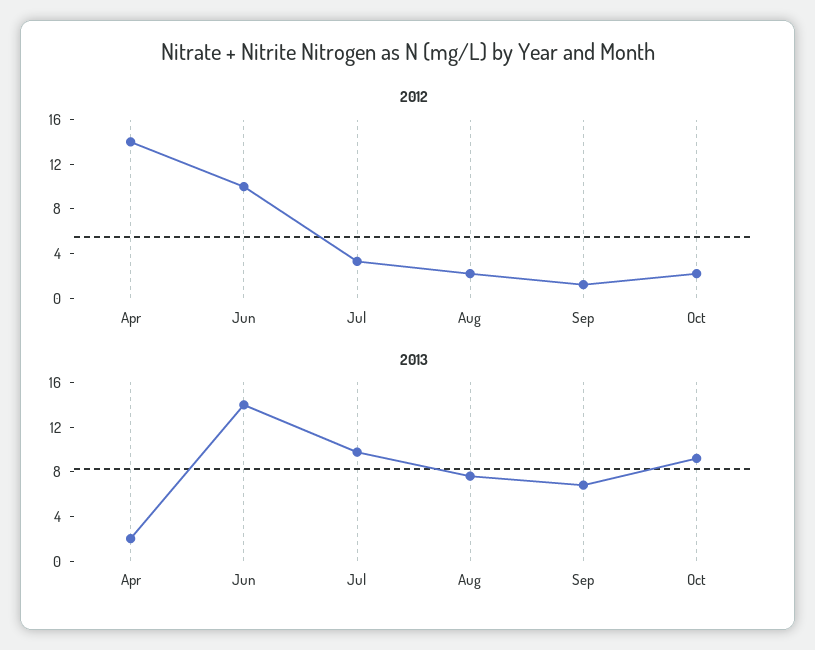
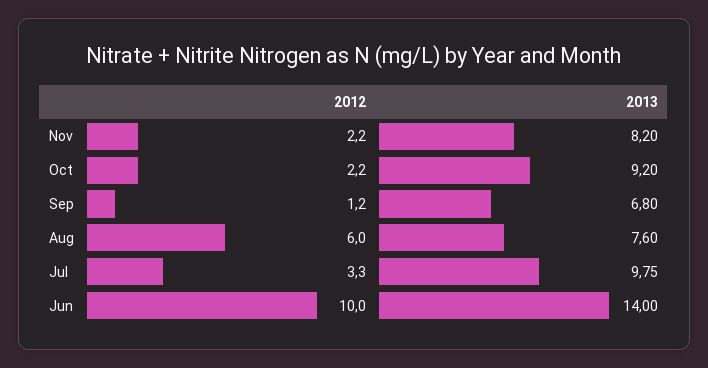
2012, Apr: 14 -> none
2012, Aug: 2 -> 6
2013, Apr: 2 -> none
2012, Nov: none -> 2.2
2013, Nov: none -> 8.2

